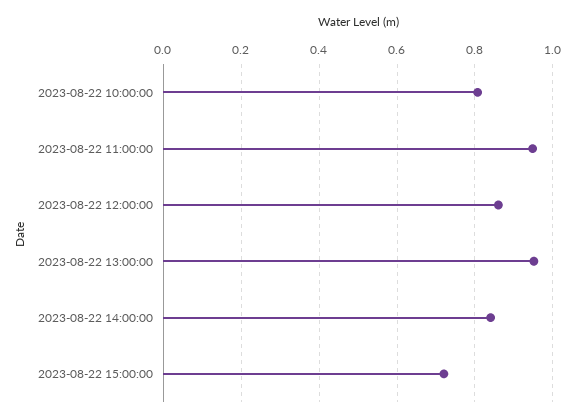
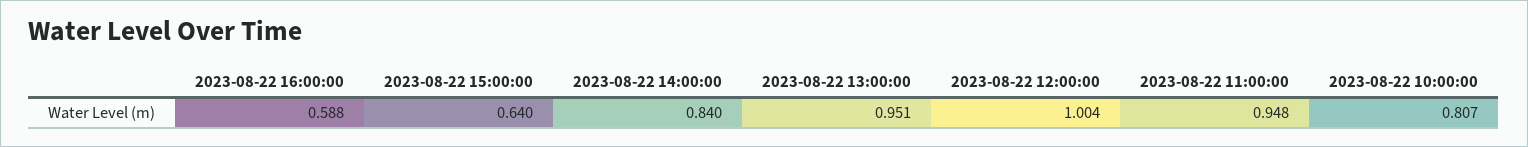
2023-08-22 12:00:00: 0.86 -> 1.004
2023-08-22 15:00:00: 0.72 -> 0.64
2023-08-22 16:00:00: none -> 0.588

